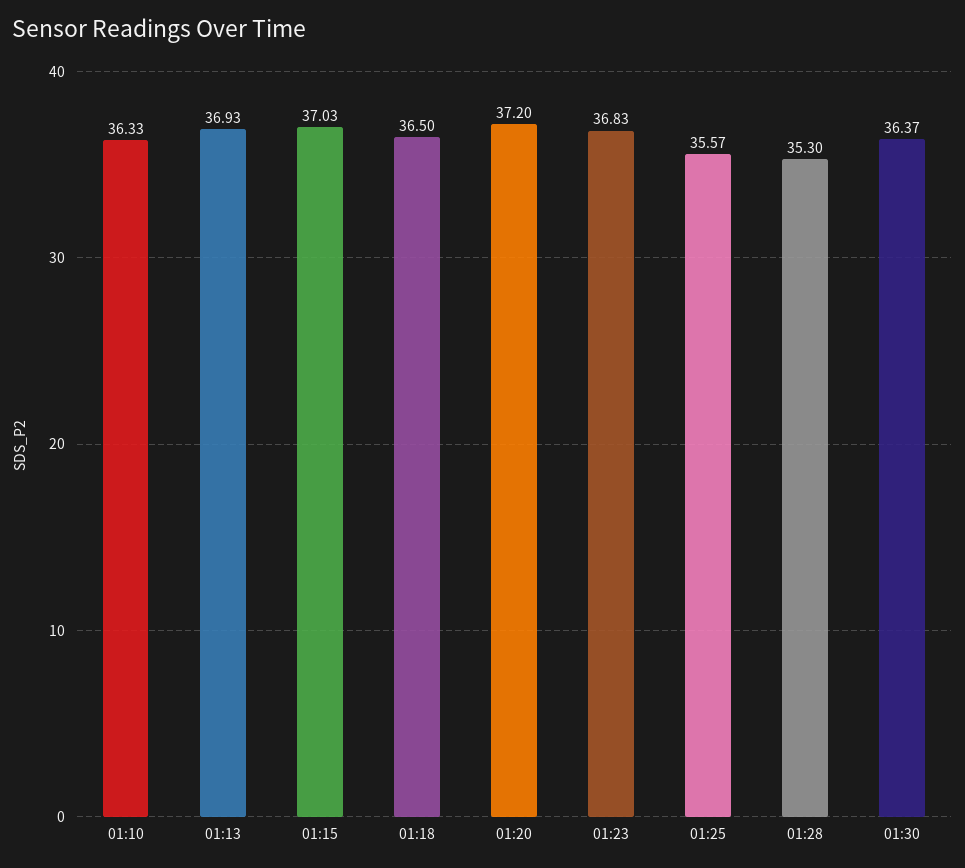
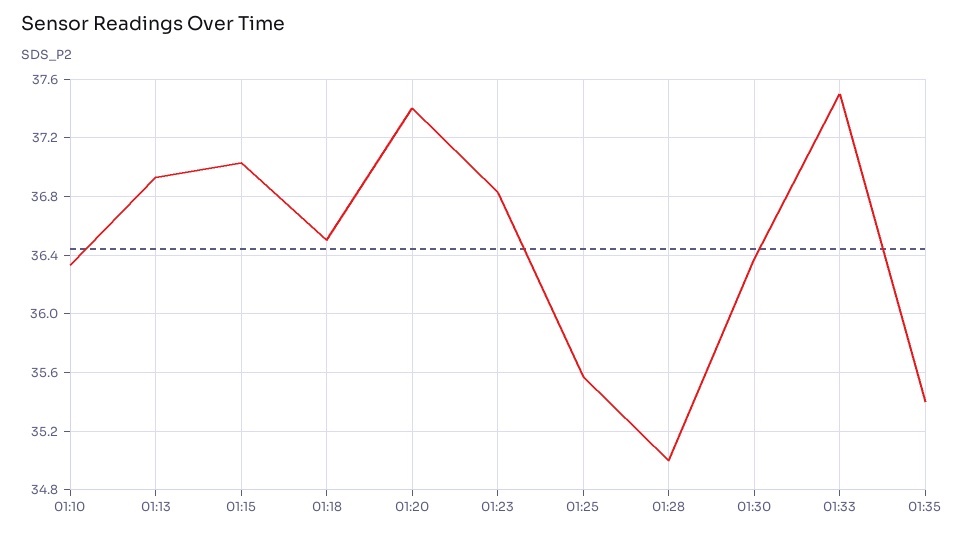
01:20: 37.2 -> 37.4
01:28: 35.3 -> 35
01:33: none -> 37.5
01:35: none -> 35.4

